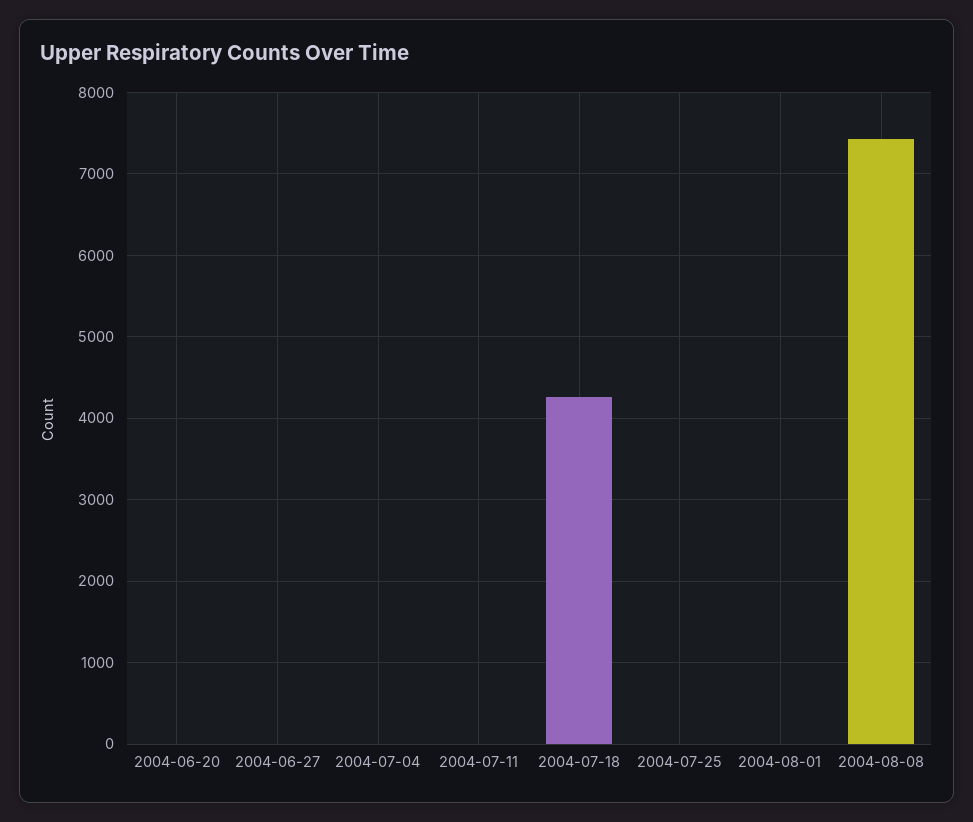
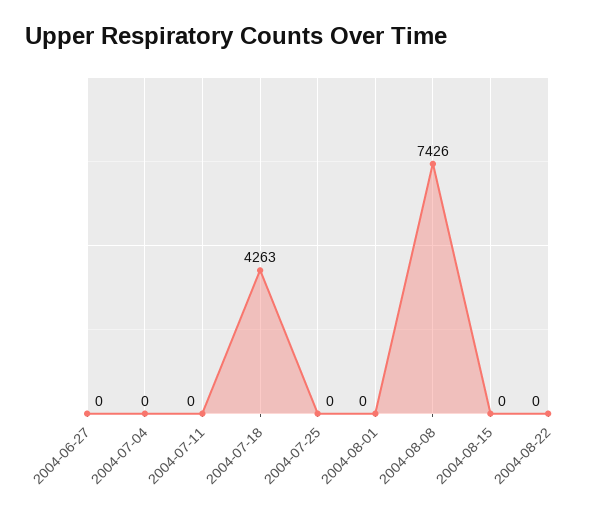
2004-06-20: 0 -> none
2004-08-15: none -> 0
2004-08-22: none -> 0

